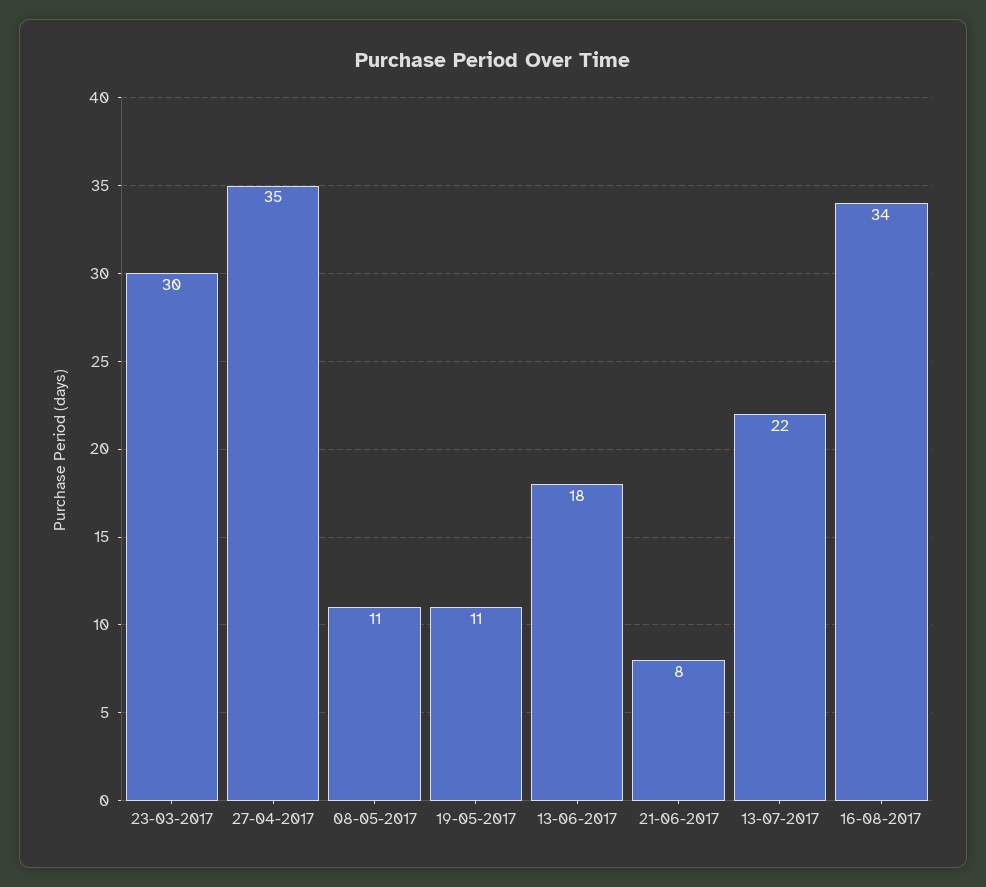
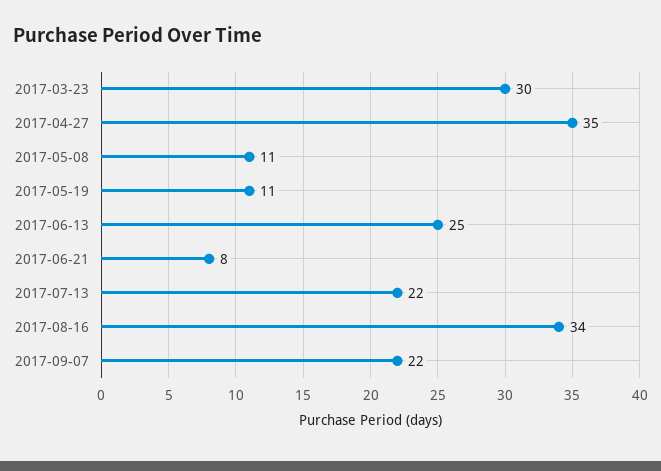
13-06-2017: 18 -> 25
2017-09-07: none -> 22

